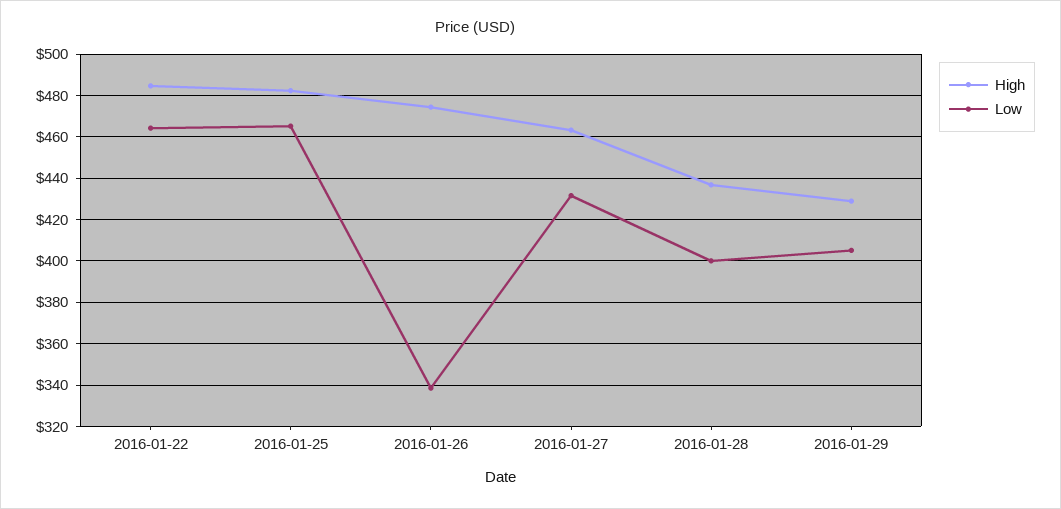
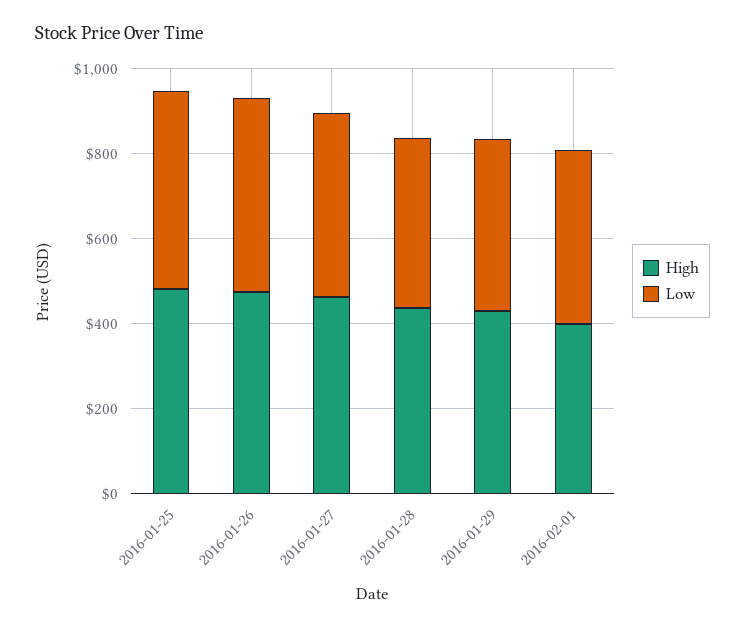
High, 2016-01-22: 485 -> none
Low, 2016-01-22: 465 -> none
Low, 2016-01-26: 340 -> 450
High, 2016-02-01: none -> 400
Low, 2016-02-01: none -> 400

